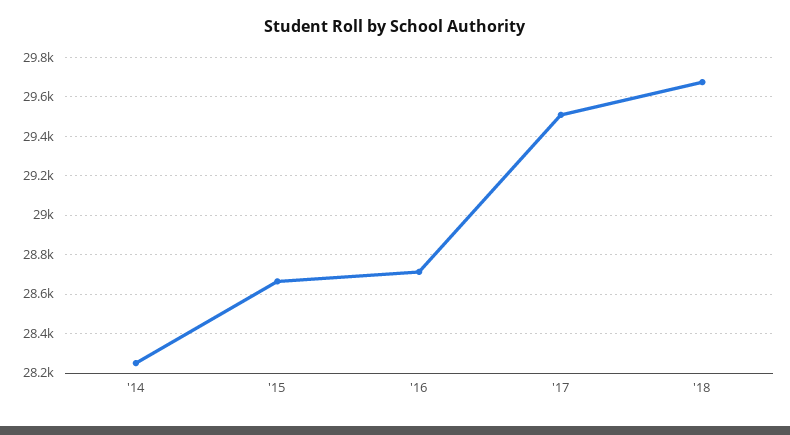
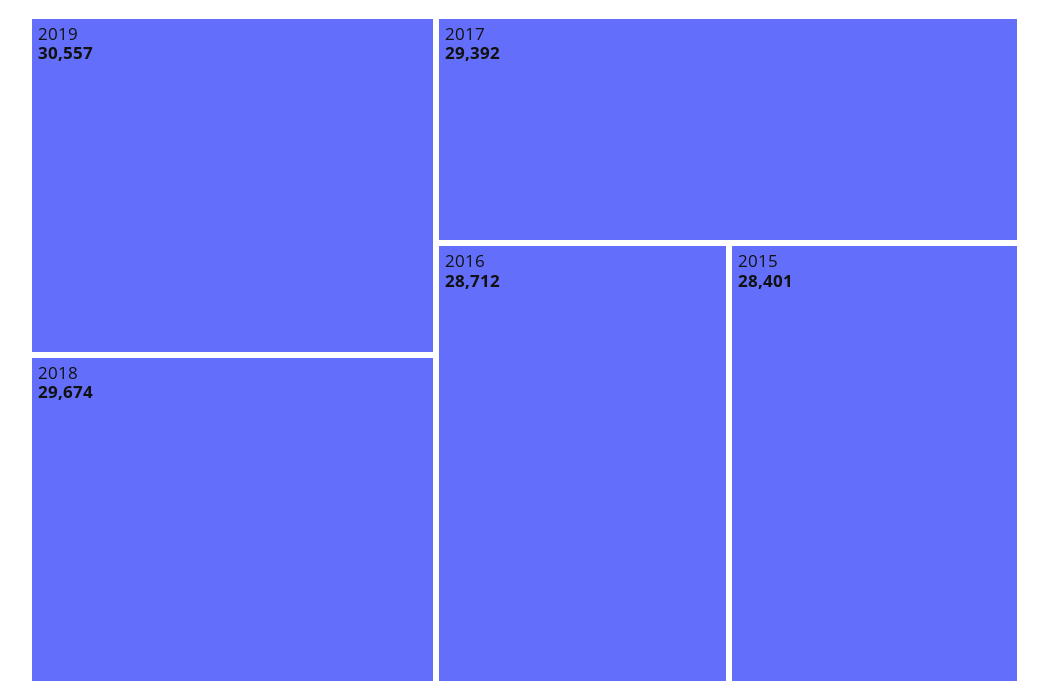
'14: 28250 -> none
'15: 28650 -> 28401
'17: 29500 -> 29392
2019: none -> 30557

